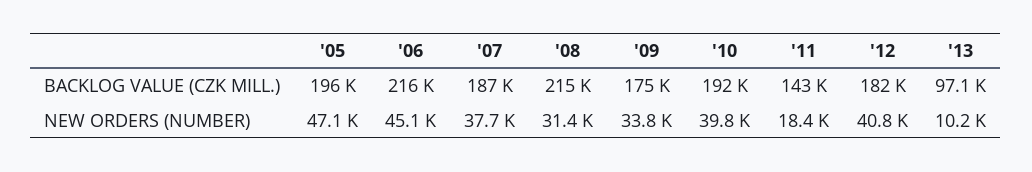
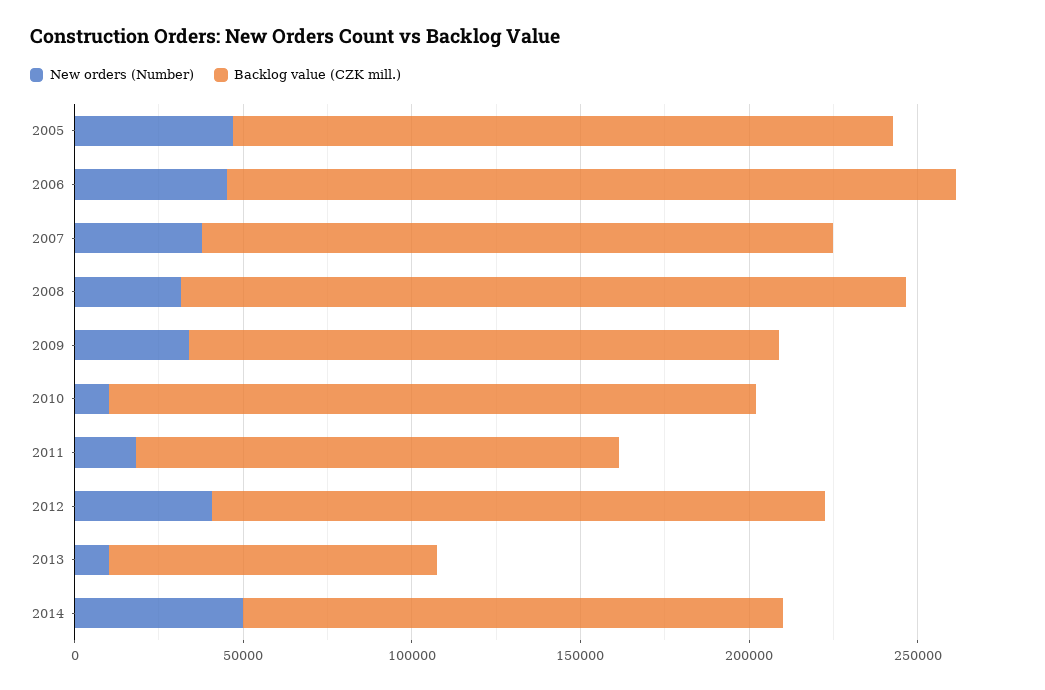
NEW ORDERS (NUMBER), '10: 39800 -> 10000
NEW ORDERS (NUMBER), 2014: none -> 50000
BACKLOG VALUE (CZK MILL.), 2014: none -> 160000

